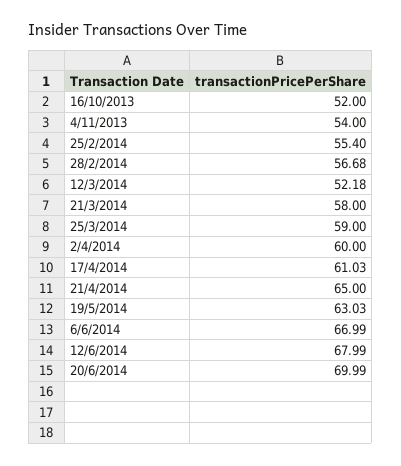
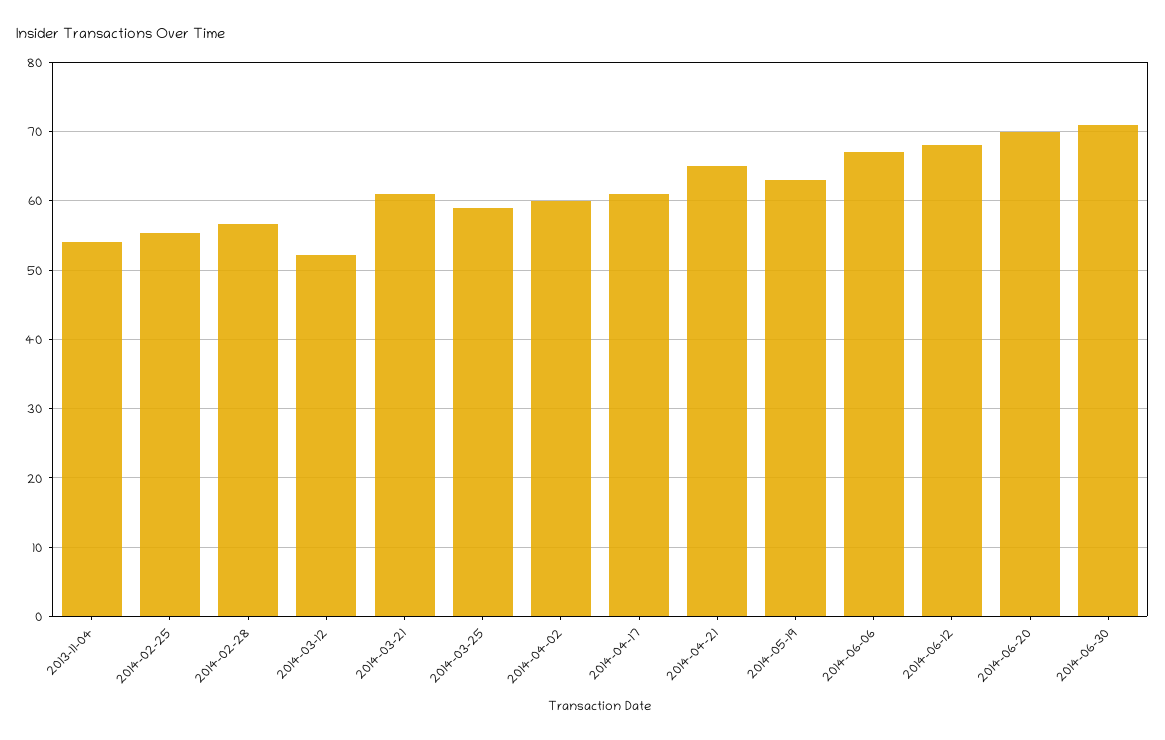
16/10/2013: 52 -> none
21/3/2014: 58 -> 61
2014-06-30: none -> 71

